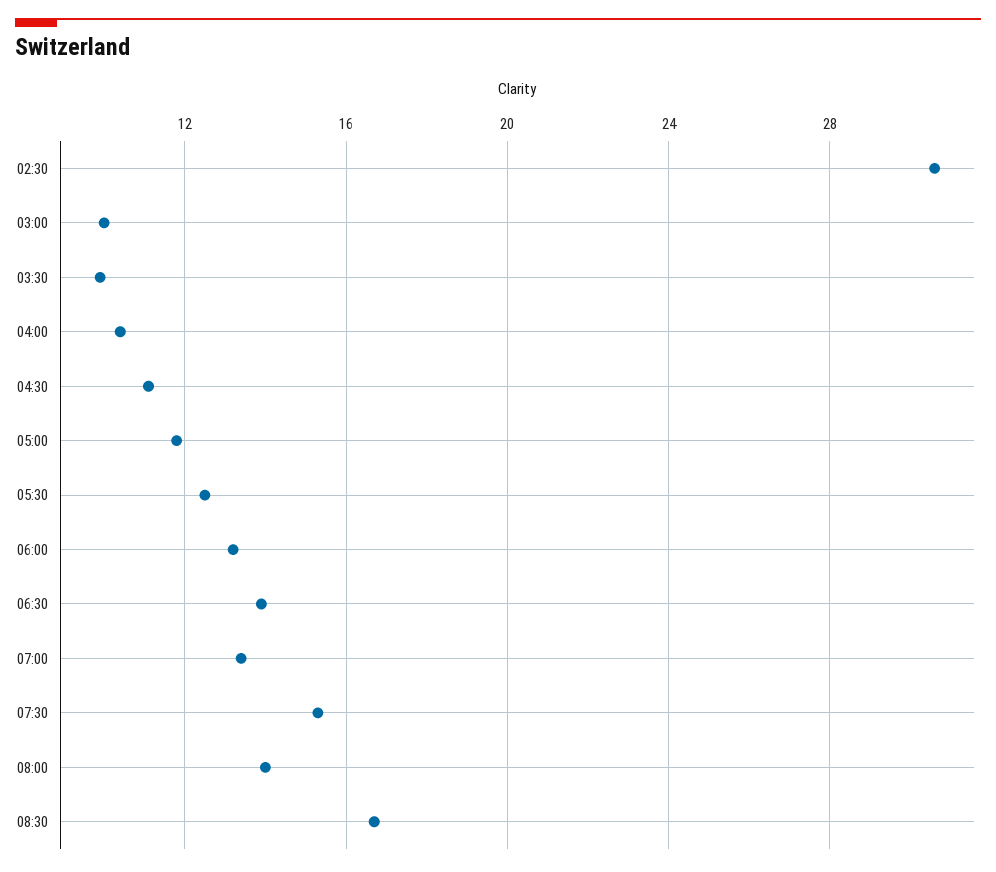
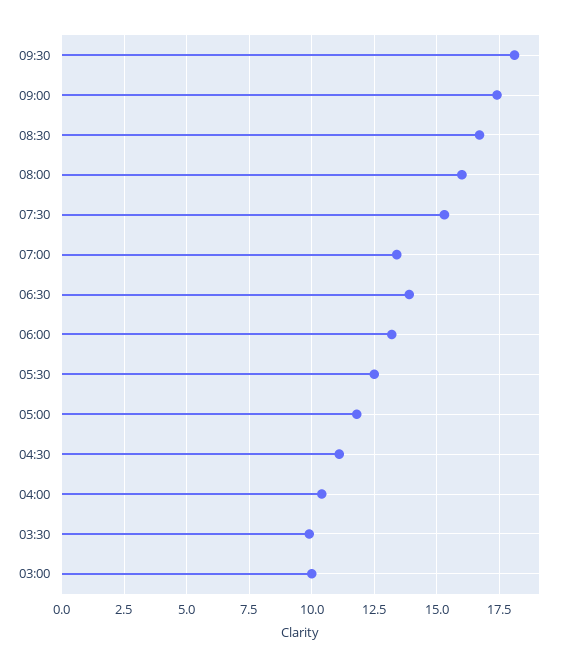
02:30: 30.5 -> none
08:00: 14 -> 16
09:30: none -> 18
09:00: none -> 17.5

